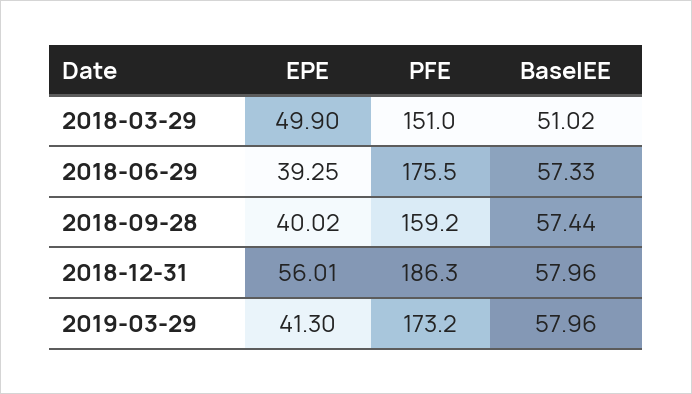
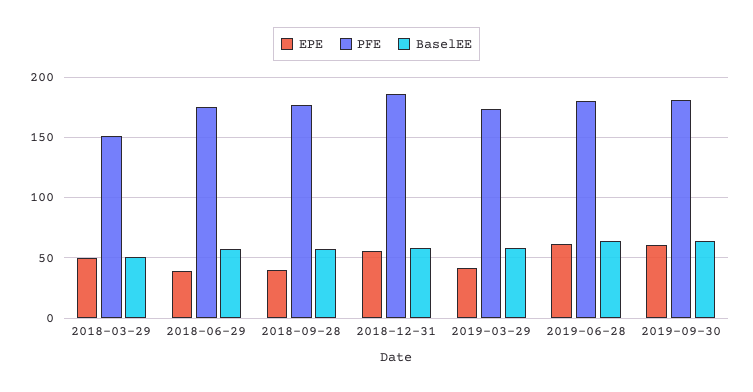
PFE, 2018-09-28: 159.2 -> 175
EPE, 2019-06-28: none -> 60
PFE, 2019-06-28: none -> 180
BaselEE, 2019-06-28: none -> 65
EPE, 2019-09-30: none -> 60
PFE, 2019-09-30: none -> 180
BaselEE, 2019-09-30: none -> 65

